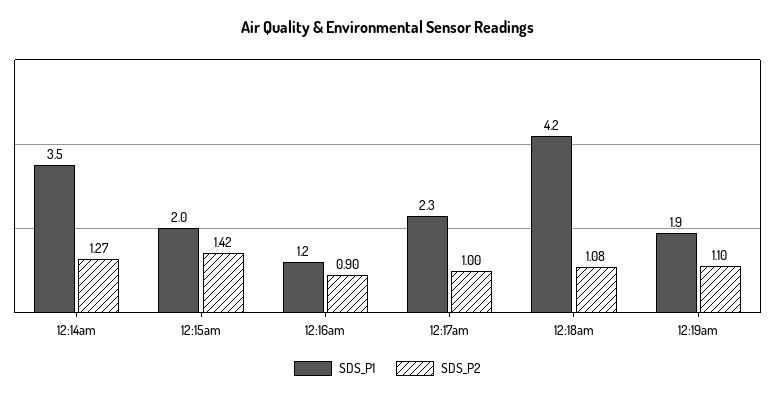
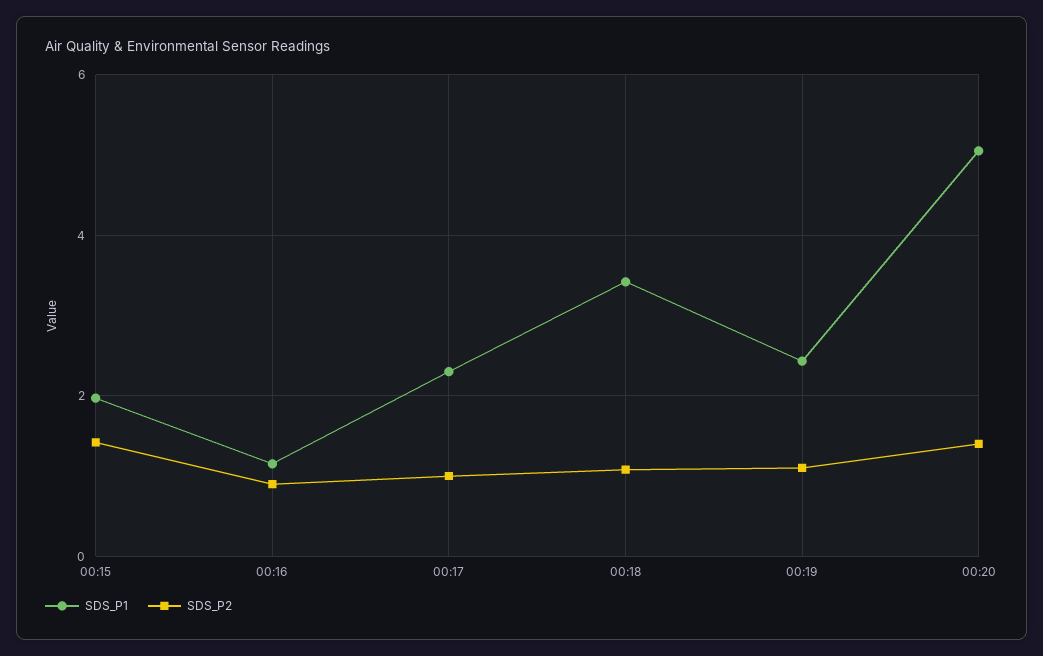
SDS_P1, 12:14am: 3.5 -> none
SDS_P2, 12:14am: 1.27 -> none
SDS_P1, 12:18am: 4.2 -> 3.4
SDS_P1, 12:19am: 1.9 -> 2.4
SDS_P1, 00:20: none -> 5
SDS_P2, 00:20: none -> 1.4

